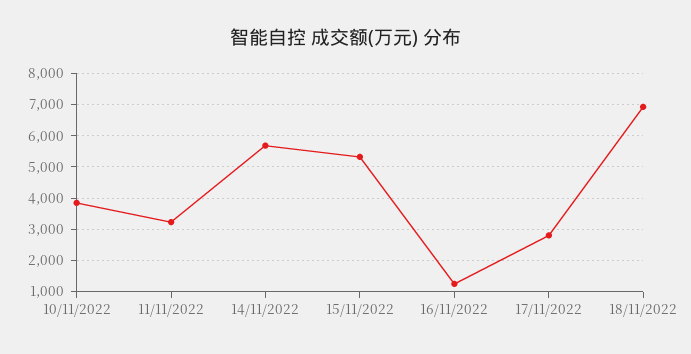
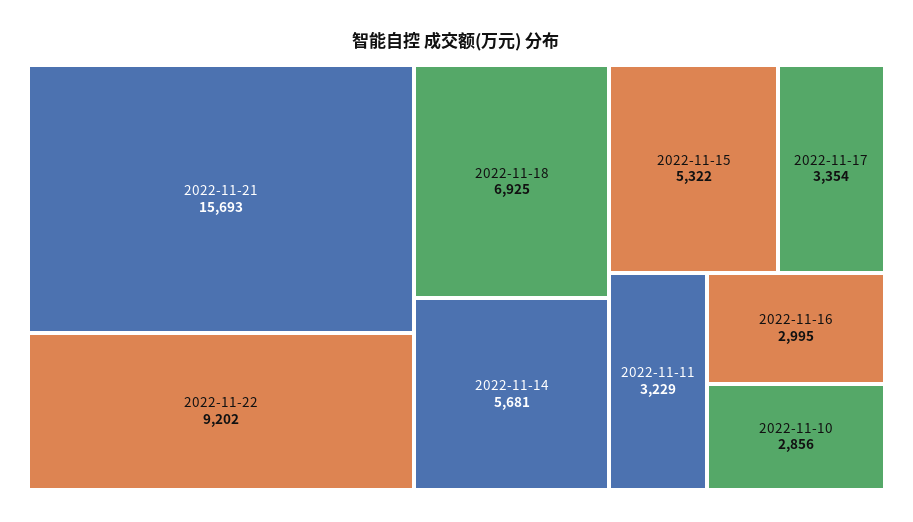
10/11/2022: 3800 -> 2856
16/11/2022: 1200 -> 2995
17/11/2022: 2800 -> 3354
2022-11-21: none -> 15693
2022-11-22: none -> 9202

